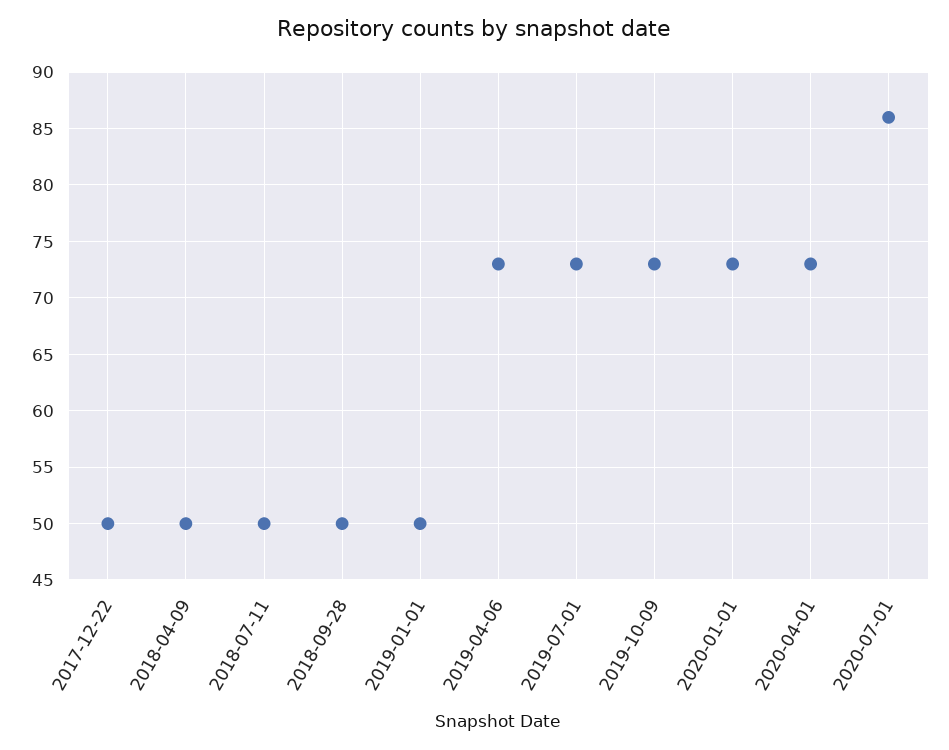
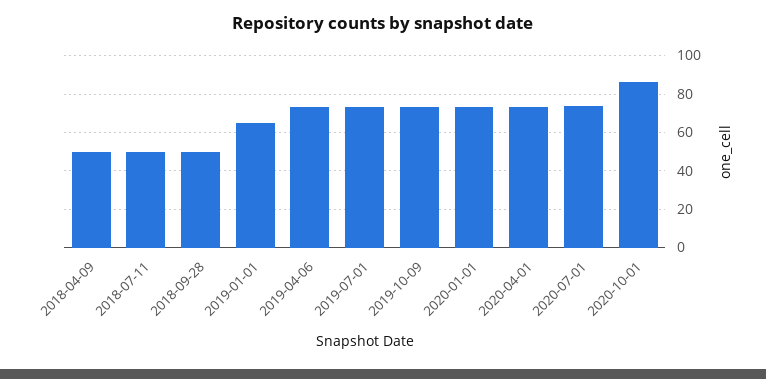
2017-12-22: 50 -> none
2019-01-01: 50 -> 65
2020-07-01: 86 -> 75
2020-10-01: none -> 85

